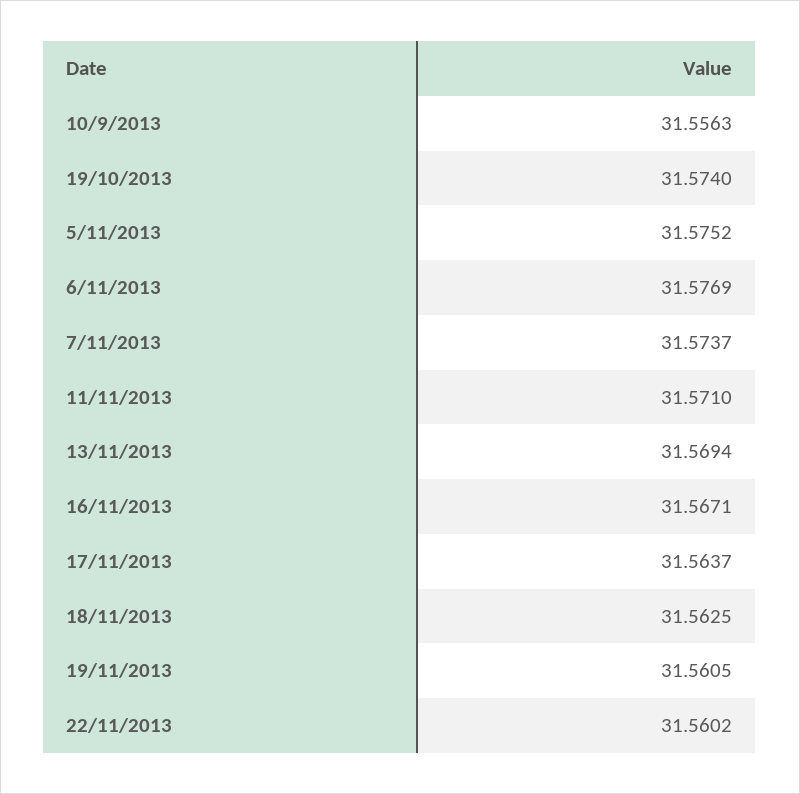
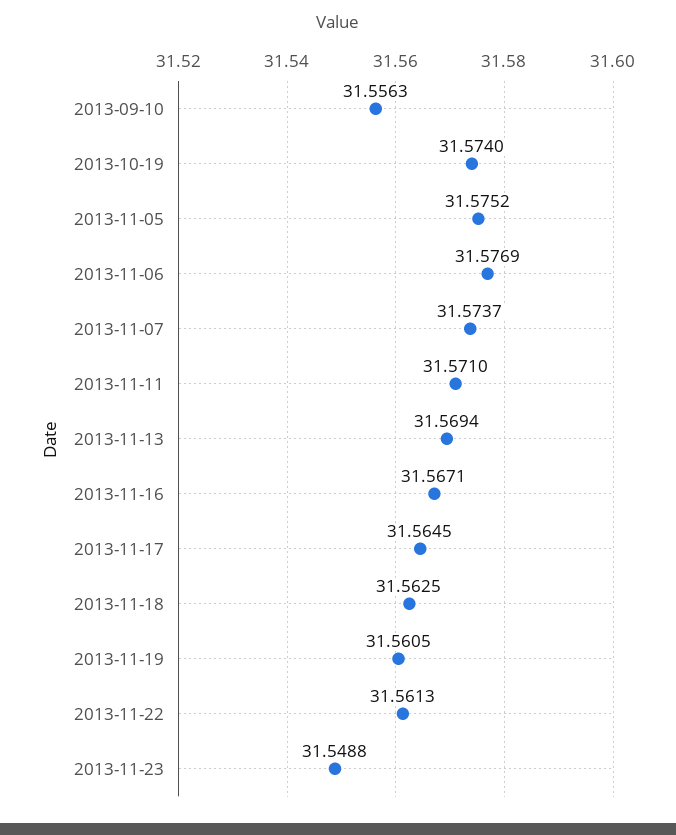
17/11/2013: 31.5637 -> 31.5645
22/11/2013: 31.5602 -> 31.5613
2013-11-23: none -> 31.5488

